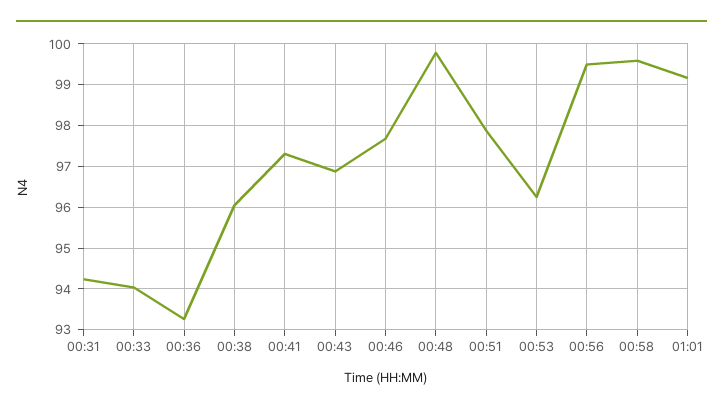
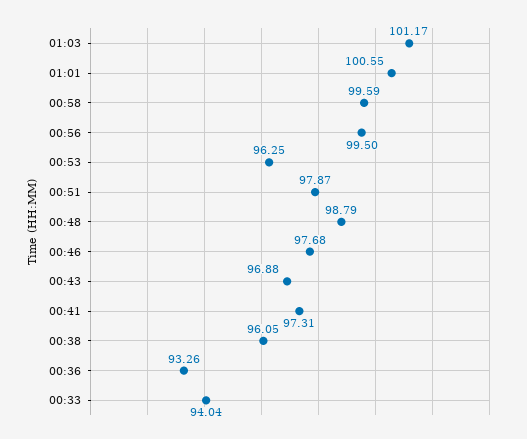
00:31: 94.2 -> none
00:48: 99.8 -> 98.79
01:01: 99.2 -> 100.55
01:03: none -> 101.17

